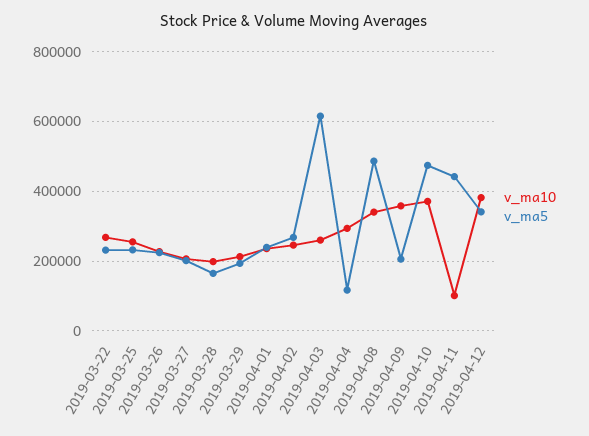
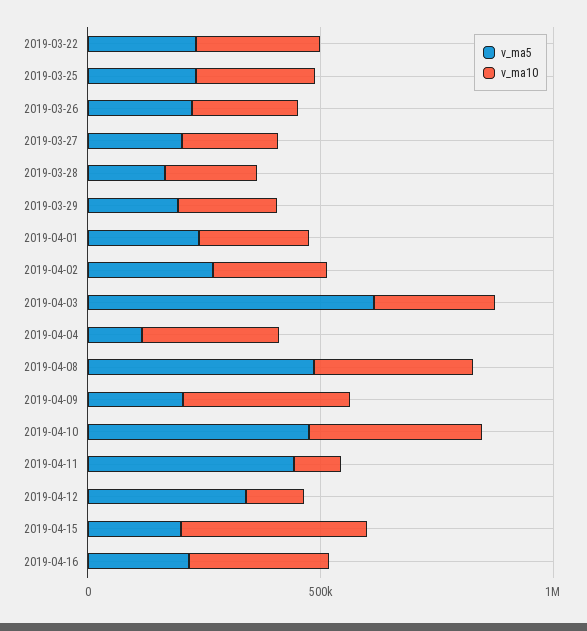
v_ma10, 2019-04-12: 380000 -> 100000
v_ma5, 2019-04-15: none -> 200000
v_ma10, 2019-04-15: none -> 400000
v_ma5, 2019-04-16: none -> 200000
v_ma10, 2019-04-16: none -> 300000

